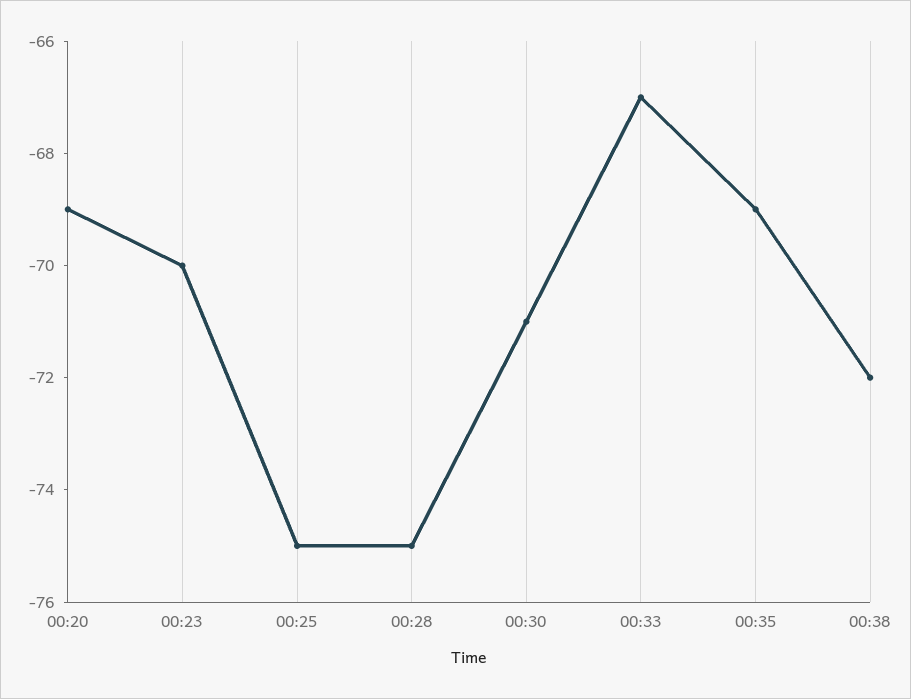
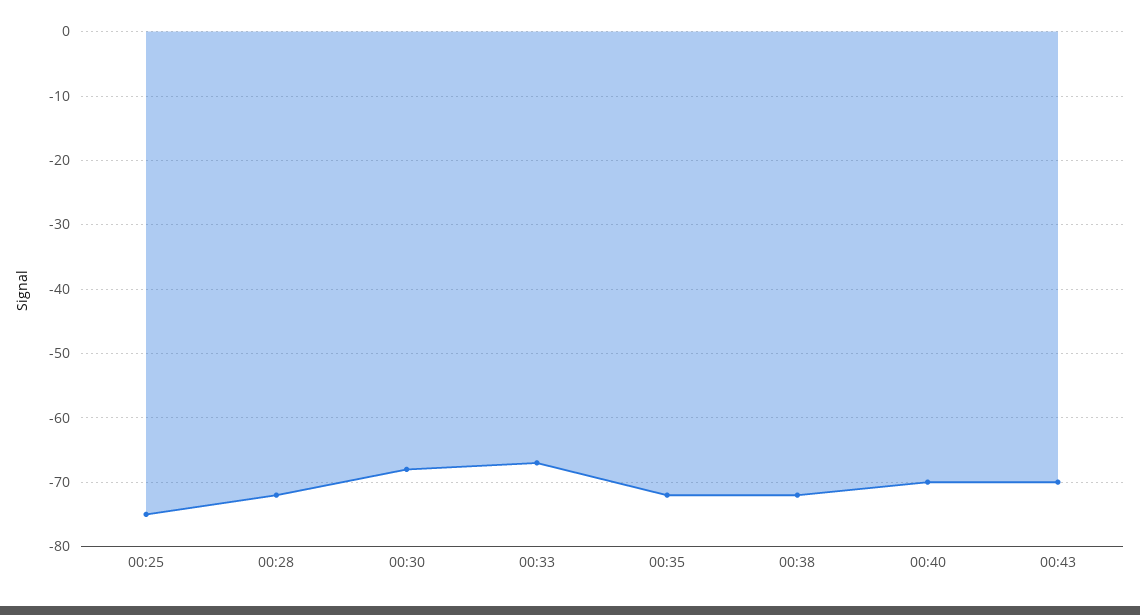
00:20: -69 -> none
00:23: -70 -> none
00:28: -75 -> -72
00:30: -71 -> -68
00:35: -69 -> -72
00:40: none -> -70
00:43: none -> -70

